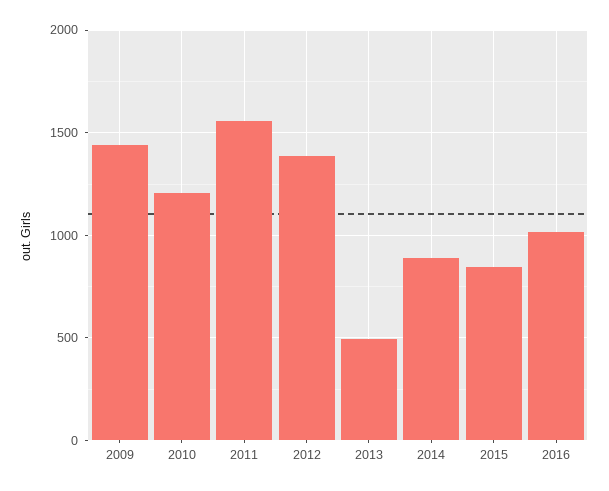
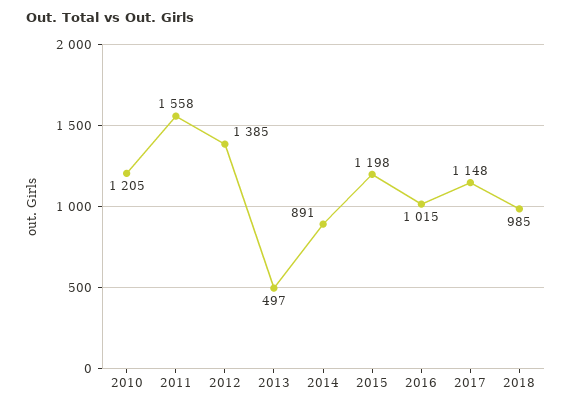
2009: 1450 -> none
2015: 850 -> 1198
2017: none -> 1148
2018: none -> 985

